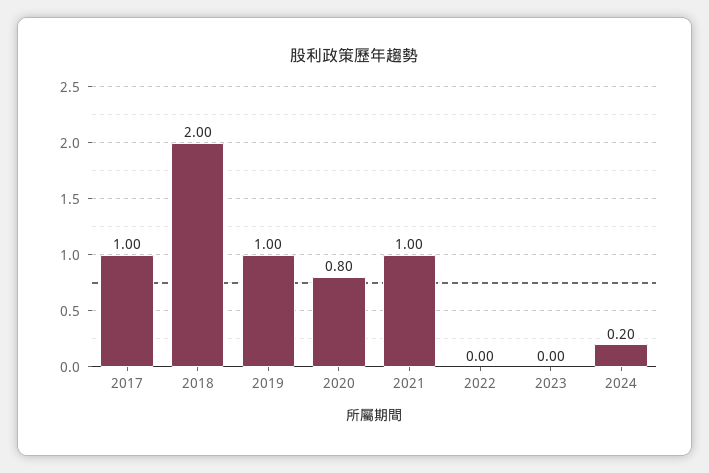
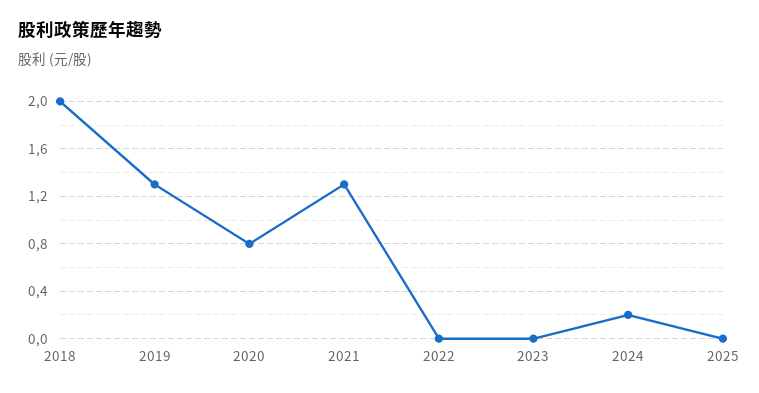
2017: 1 -> none
2019: 1 -> 1.3
2021: 1 -> 1.3
2025: none -> 0

